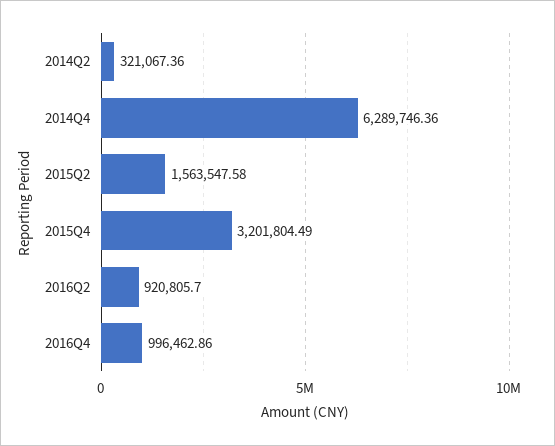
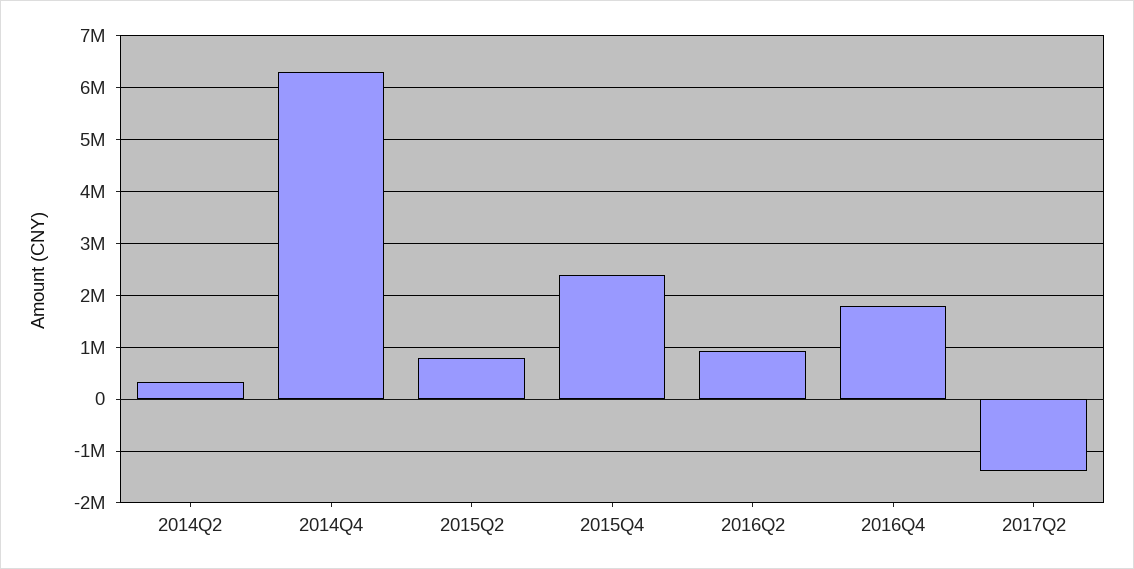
2015Q2: 1563547.58 -> 800000
2015Q4: 3201804.49 -> 2400000
2016Q4: 996462.86 -> 1800000
2017Q2: none -> -1400000

